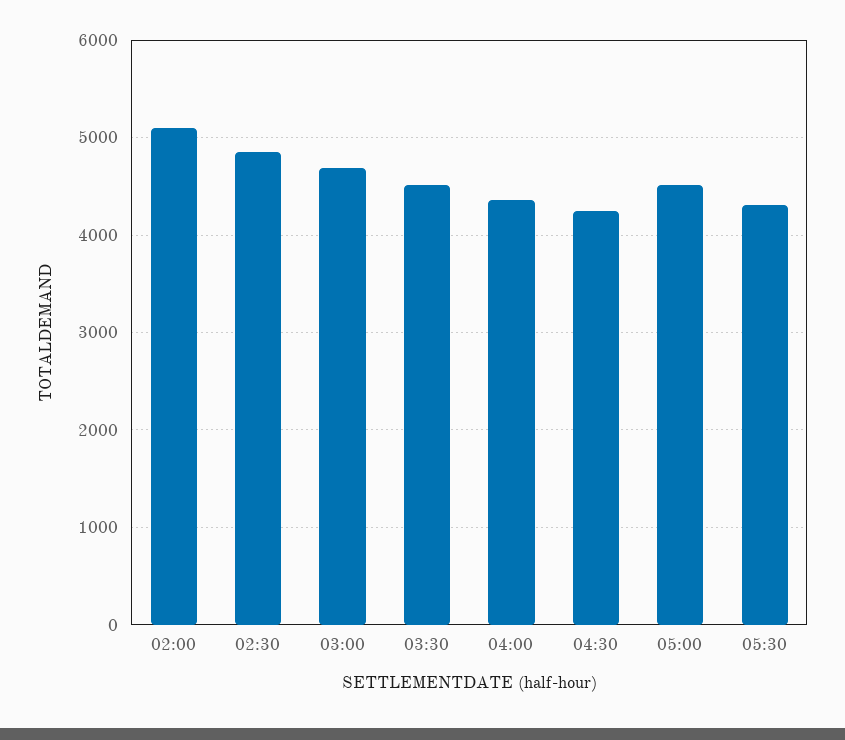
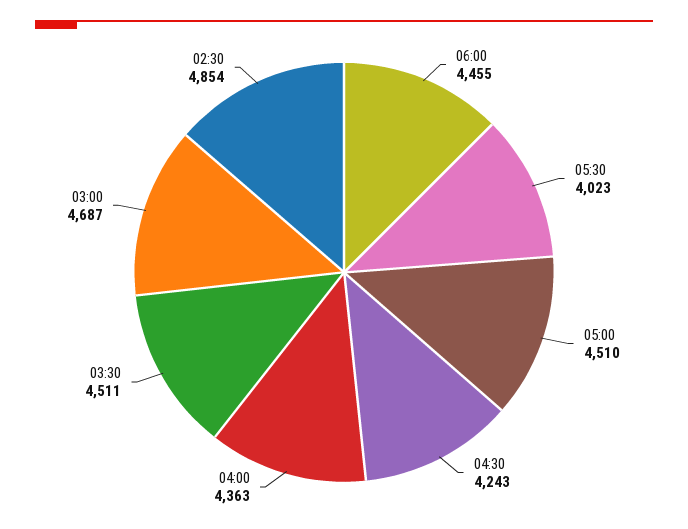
02:00: 5100 -> none
05:30: 4300 -> 4023
06:00: none -> 4455

